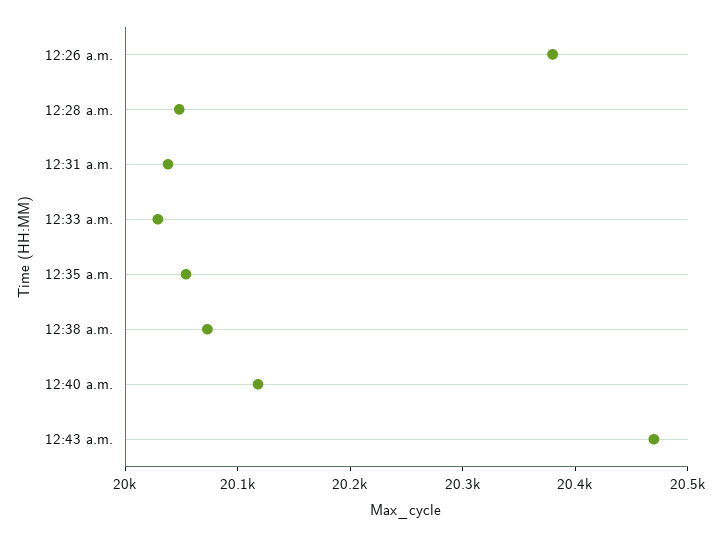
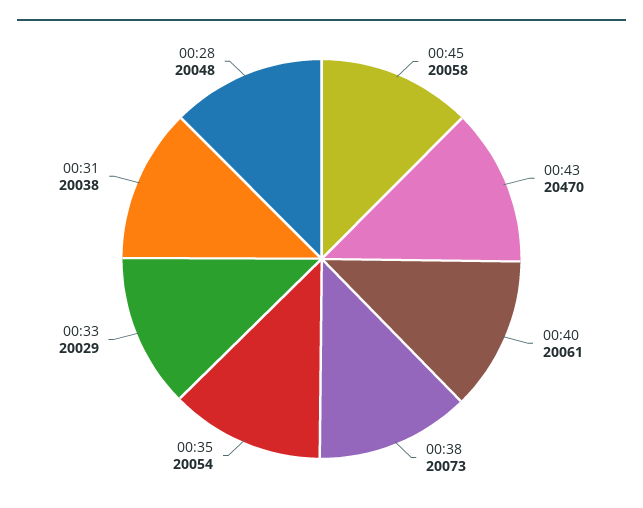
12:26 a.m.: 20380 -> none
12:40 a.m.: 20120 -> 20061
00:45: none -> 20058

